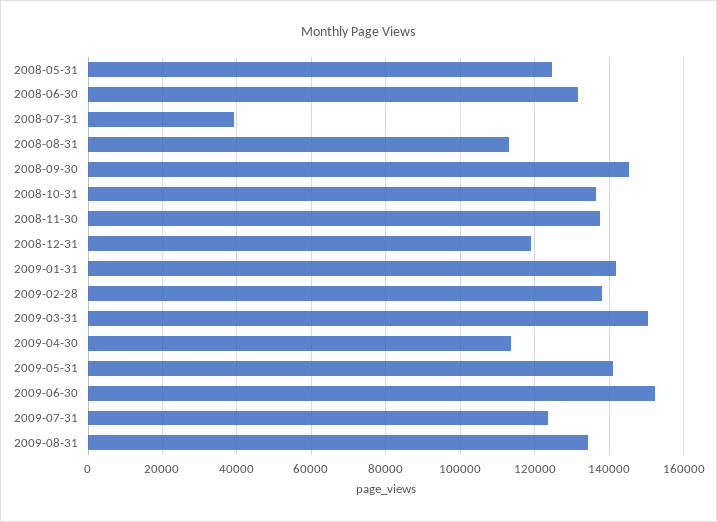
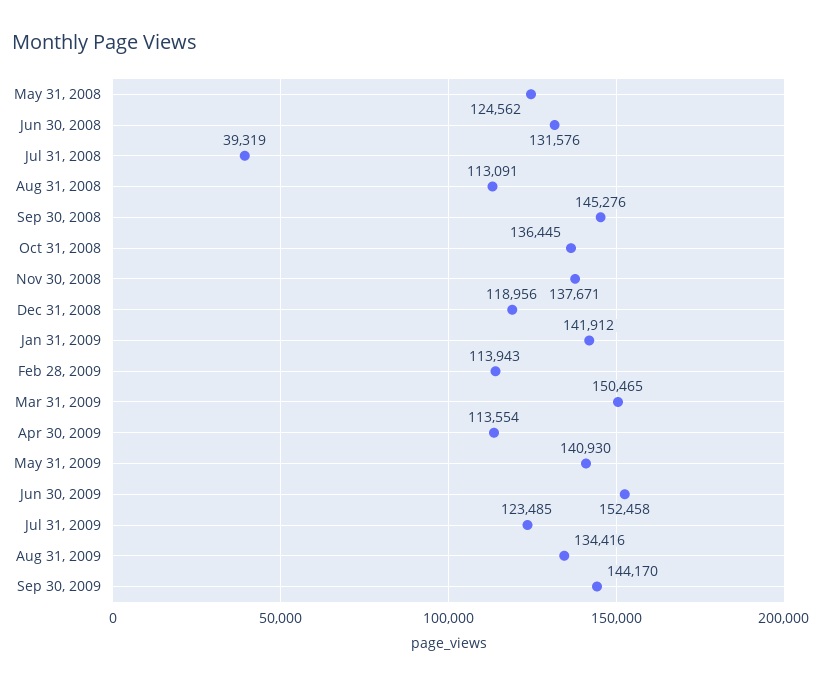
2009-02-28: 138000 -> 113943
Sep 30, 2009: none -> 144170

